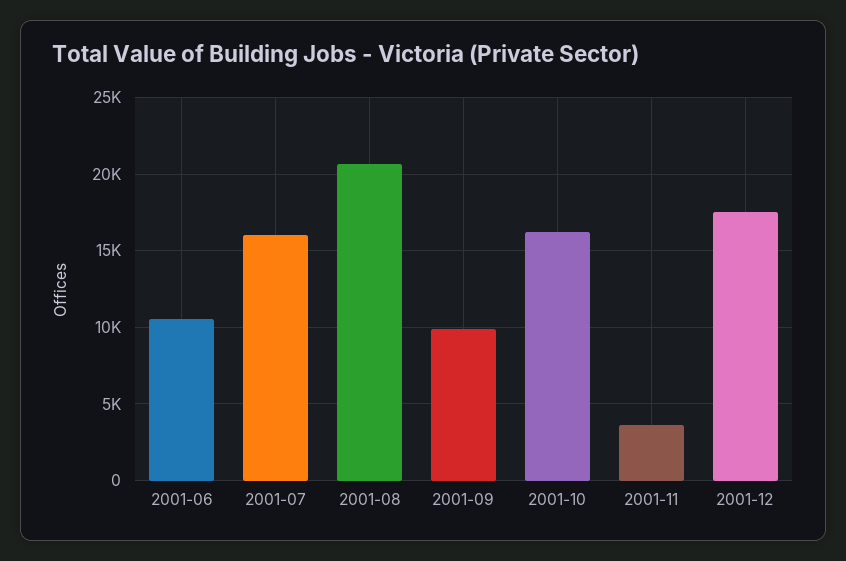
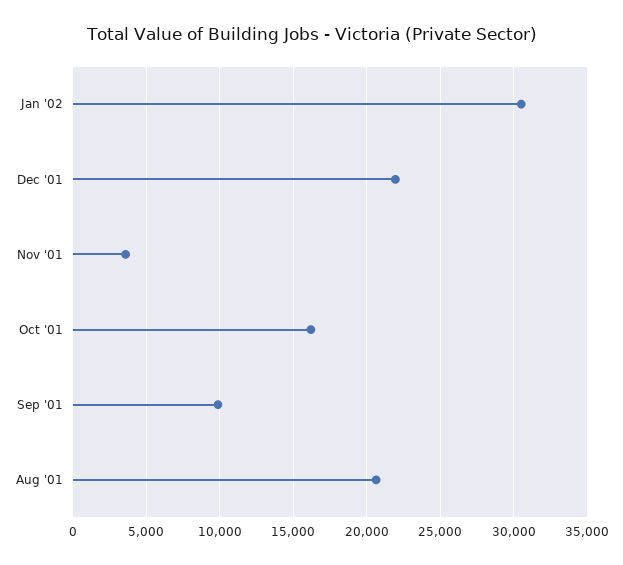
2001-06: 10500 -> none
2001-07: 16000 -> none
2001-12: 17500 -> 22000
Jan '02: none -> 30500

